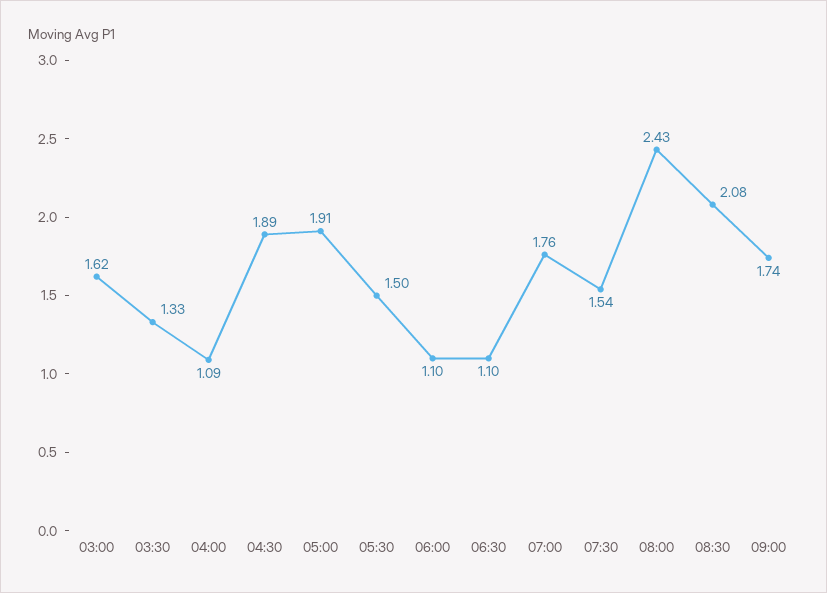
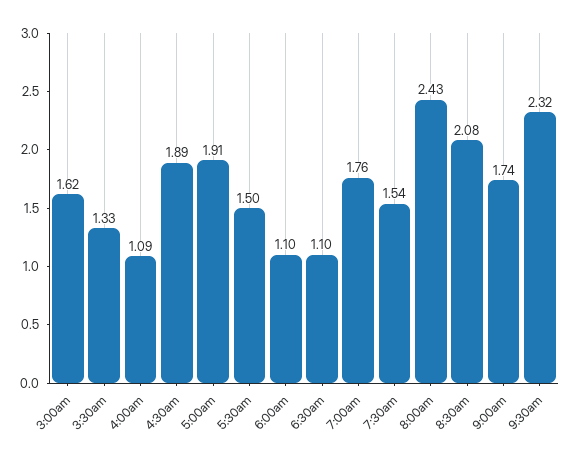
9:30am: none -> 2.32

